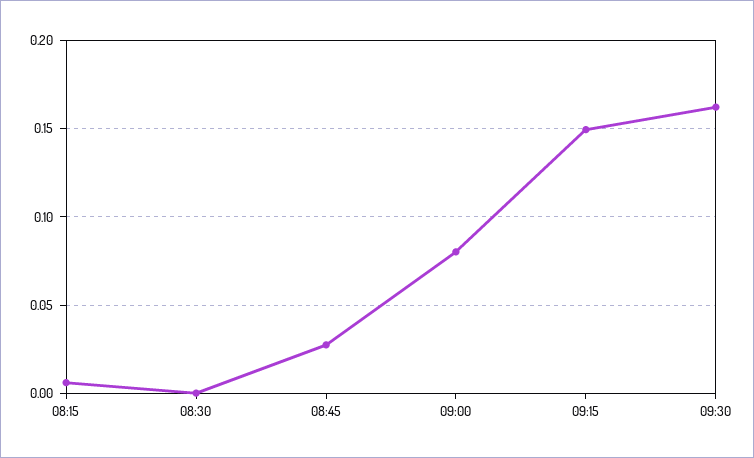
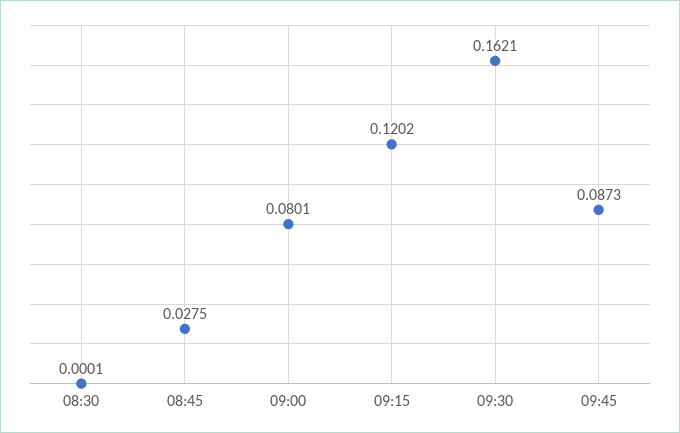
08:15: 0.005 -> none
09:15: 0.15 -> 0.1202
09:45: none -> 0.0873

